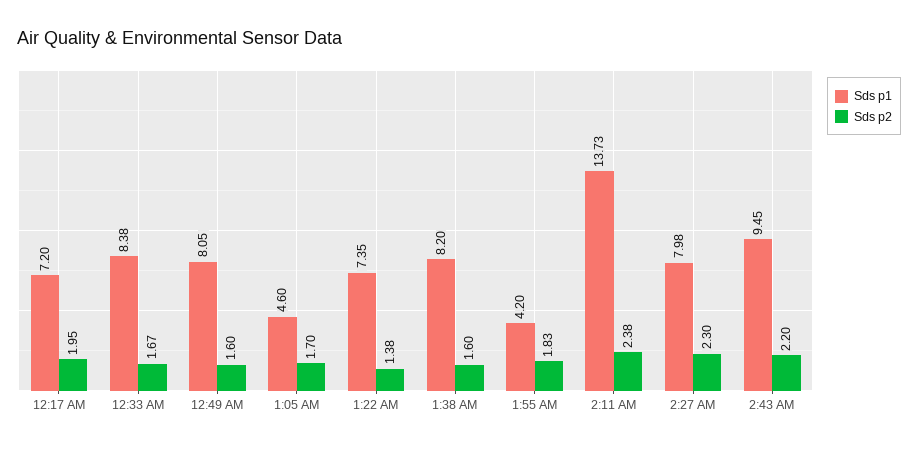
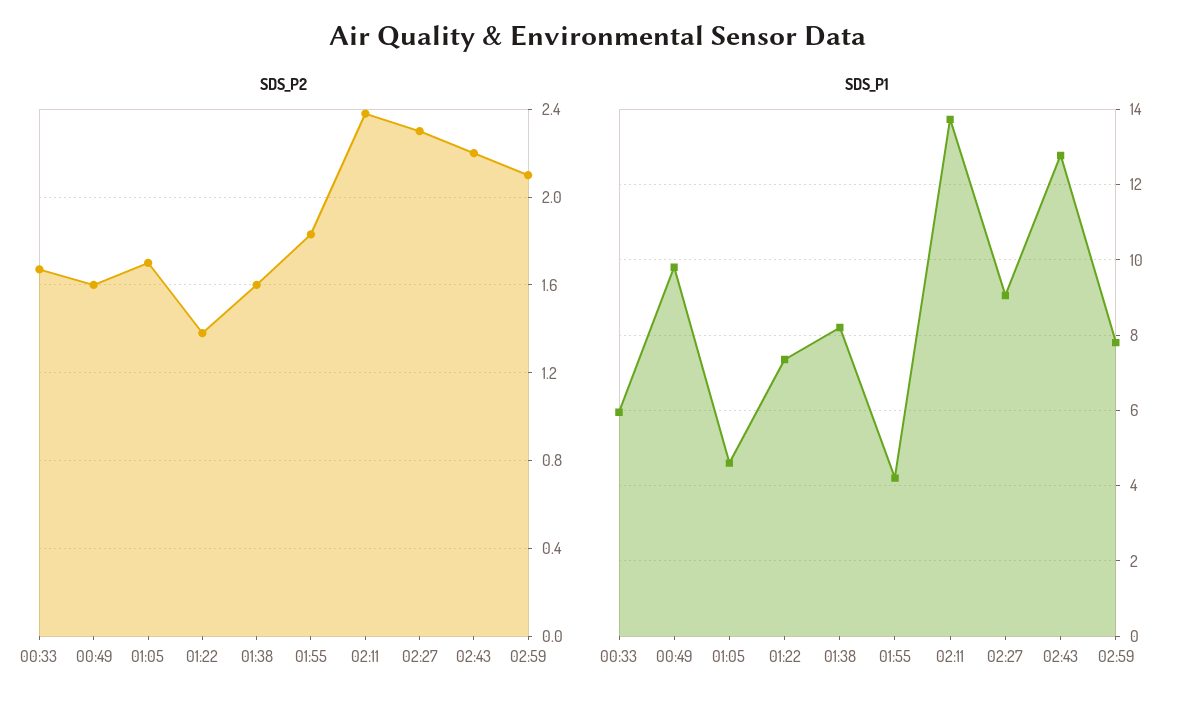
Sds p1, 12:17 AM: 7.2 -> none
Sds p2, 12:17 AM: 1.95 -> none
Sds p1, 12:33 AM: 8.38 -> 6
Sds p1, 12:49 AM: 8.05 -> 9.8
Sds p1, 2:27 AM: 7.98 -> 9
Sds p1, 2:43 AM: 9.45 -> 12.8
Sds p2, 02:59: none -> 2.1
Sds p1, 02:59: none -> 7.8

